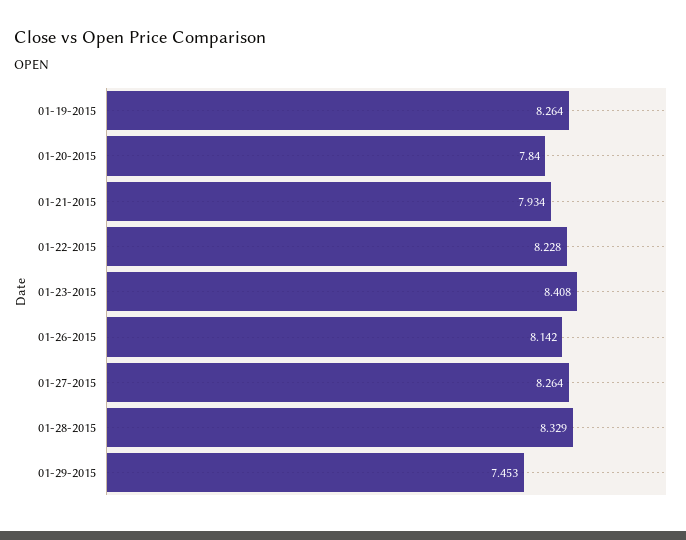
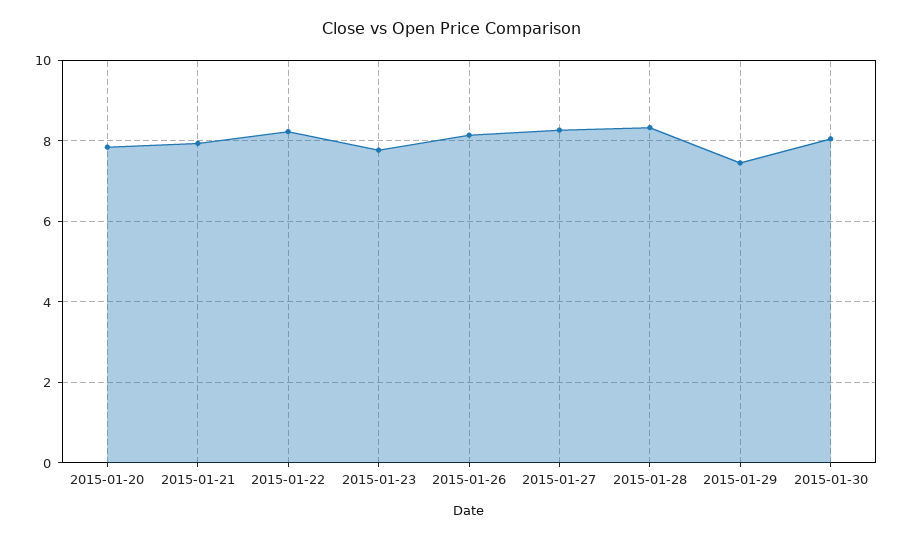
01-19-2015: 8.264 -> none
01-23-2015: 8.408 -> 7.8
2015-01-30: none -> 8

